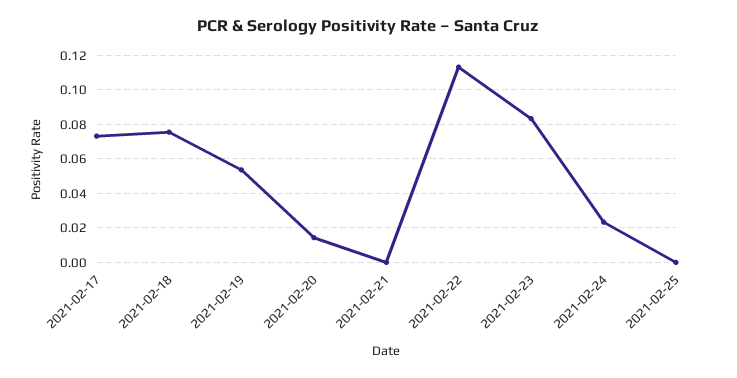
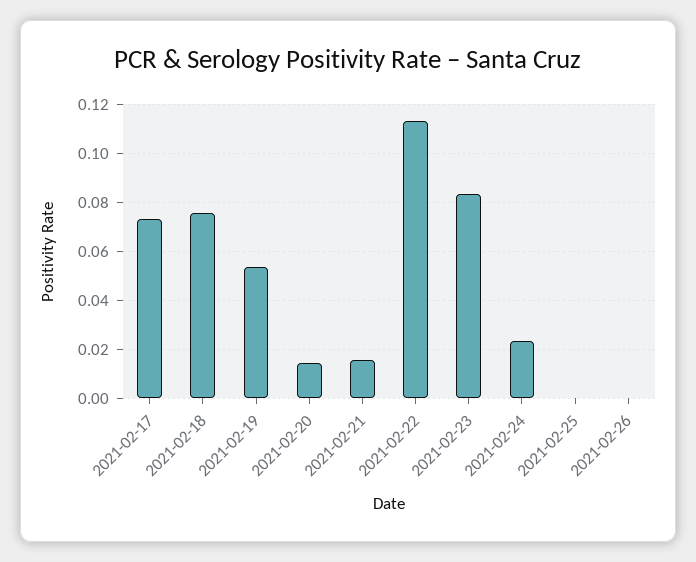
2021-02-21: 0 -> 0.015
2021-02-26: none -> 0

